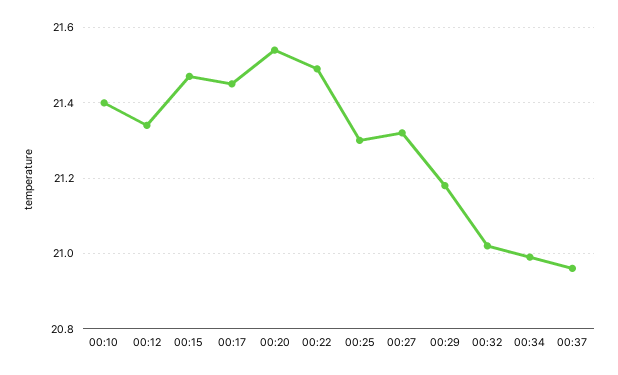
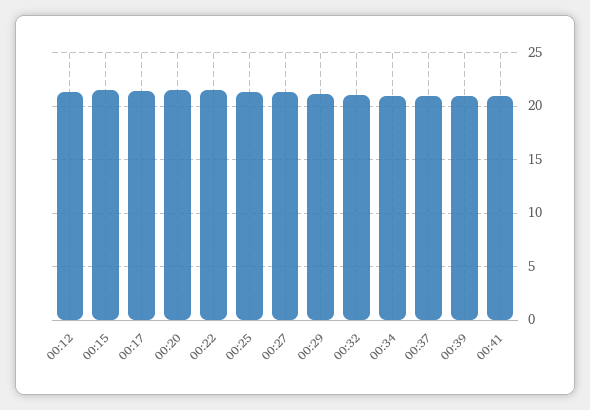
00:10: 21.4 -> none
00:39: none -> 21
00:41: none -> 21

